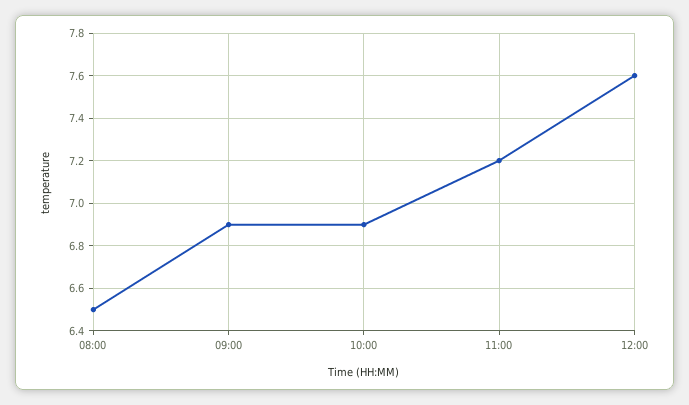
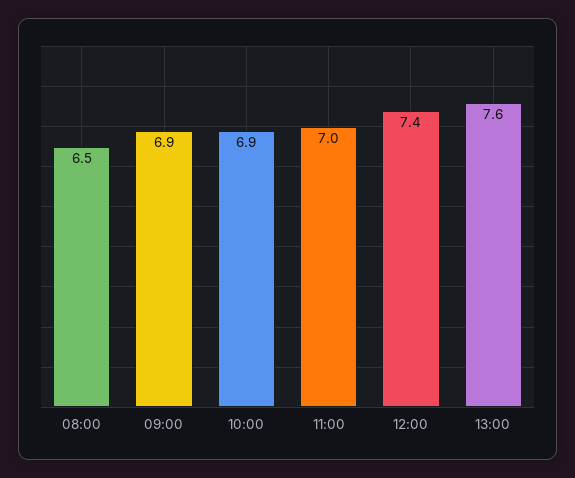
11:00: 7.2 -> 7
12:00: 7.6 -> 7.4
13:00: none -> 7.6

